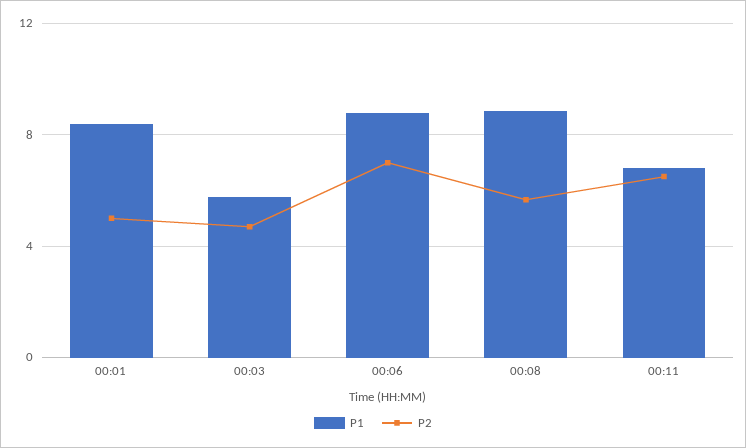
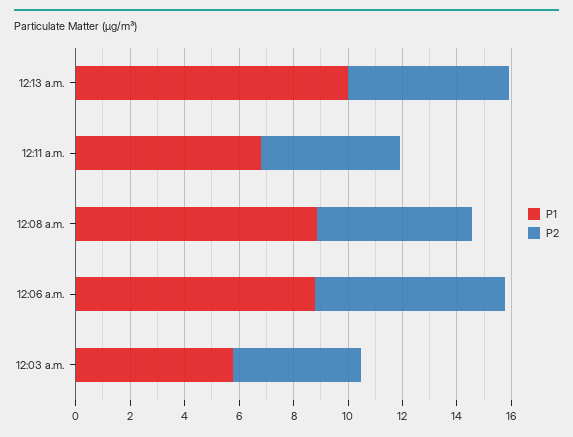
P1, 00:01: 8.5 -> none
P2, 00:01: 5 -> none
P2, 00:11: 6.5 -> 5
P1, 12:13 a.m.: none -> 10
P2, 12:13 a.m.: none -> 6

